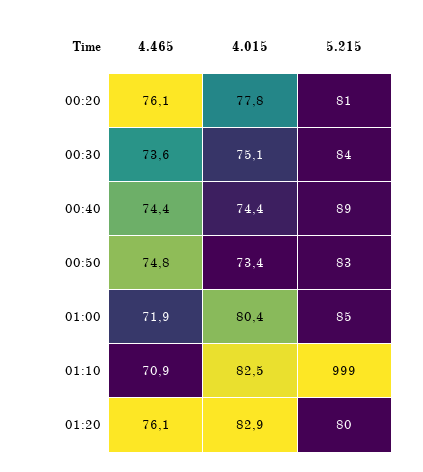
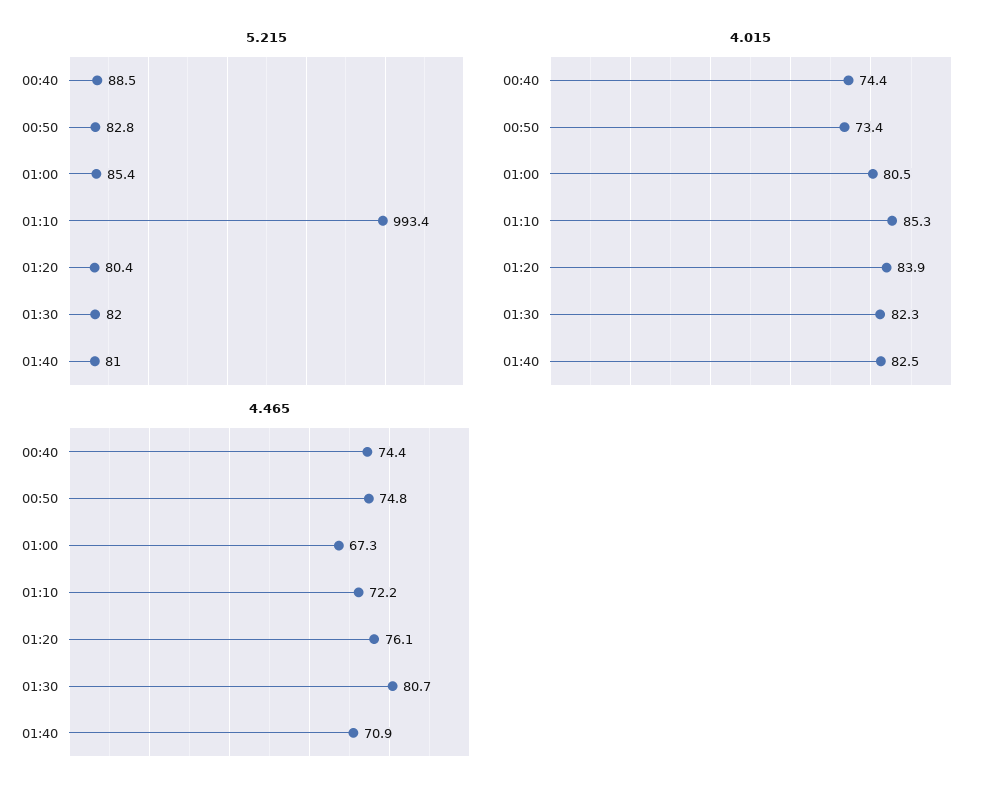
4.465, 00:20: 76.1 -> none
4.015, 00:20: 77.8 -> none
5.215, 00:20: 81 -> none
4.465, 00:30: 73.6 -> none
4.015, 00:30: 75.1 -> none
5.215, 00:30: 84 -> none
4.465, 01:00: 71.9 -> 67.3
4.015, 01:00: 80.4 -> 80.5
4.465, 01:10: 70.9 -> 72.2
4.015, 01:10: 82.5 -> 85.3
5.215, 01:10: 999 -> 993.4
4.015, 01:20: 82.9 -> 83.9
5.215, 01:30: none -> 82
5.215, 01:40: none -> 81
4.015, 01:30: none -> 82.3
4.015, 01:40: none -> 82.5
4.465, 01:30: none -> 80.7
4.465, 01:40: none -> 70.9

